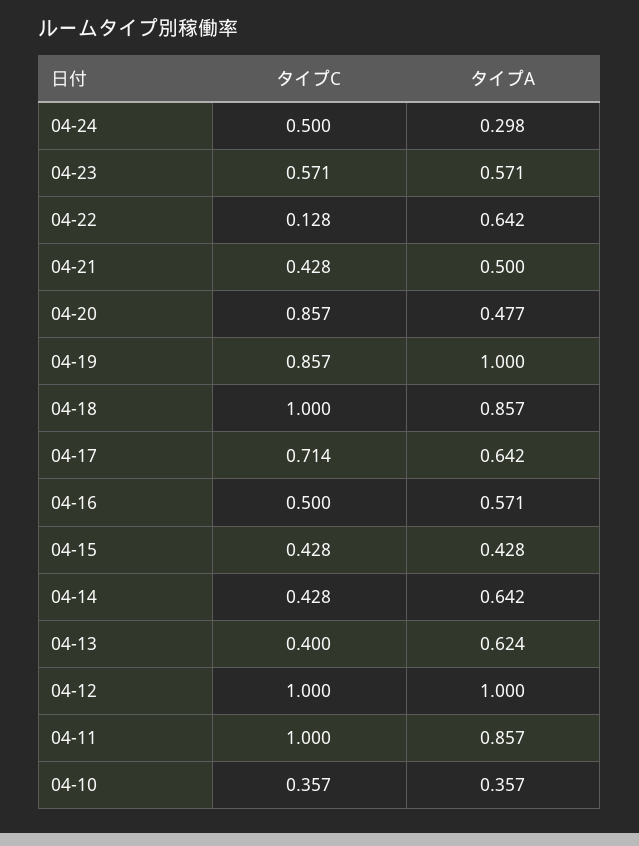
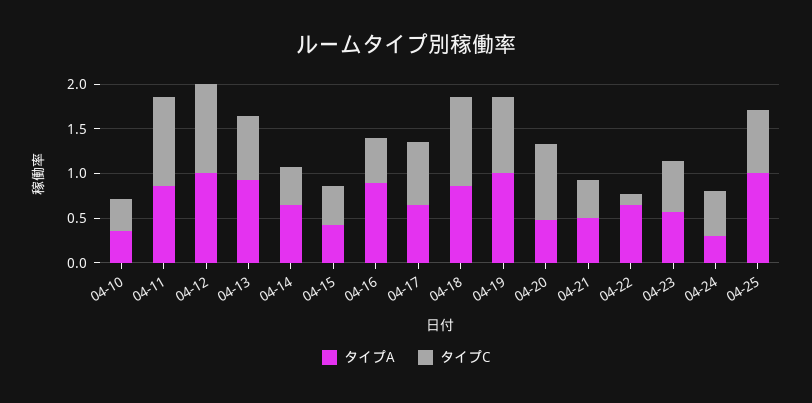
タイプA, 04-16: 0.571 -> 0.9
タイプC, 04-13: 0.4 -> 0.7
タイプA, 04-13: 0.624 -> 0.9
タイプA, 04-25: none -> 1
タイプC, 04-25: none -> 0.7

